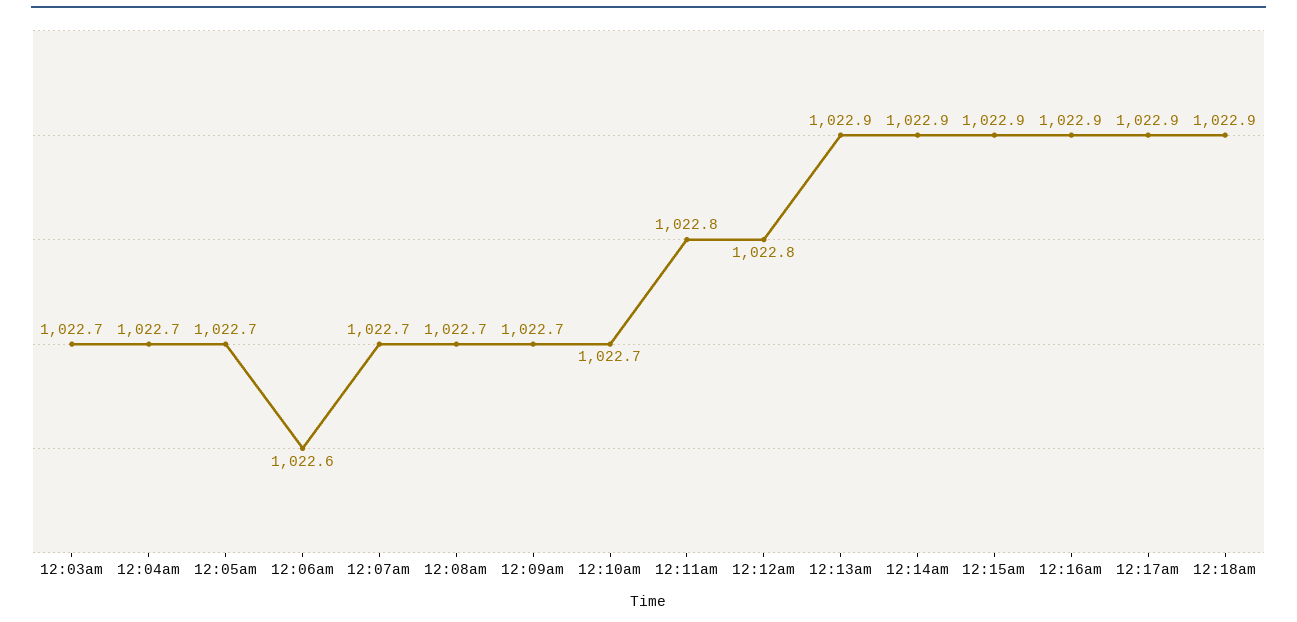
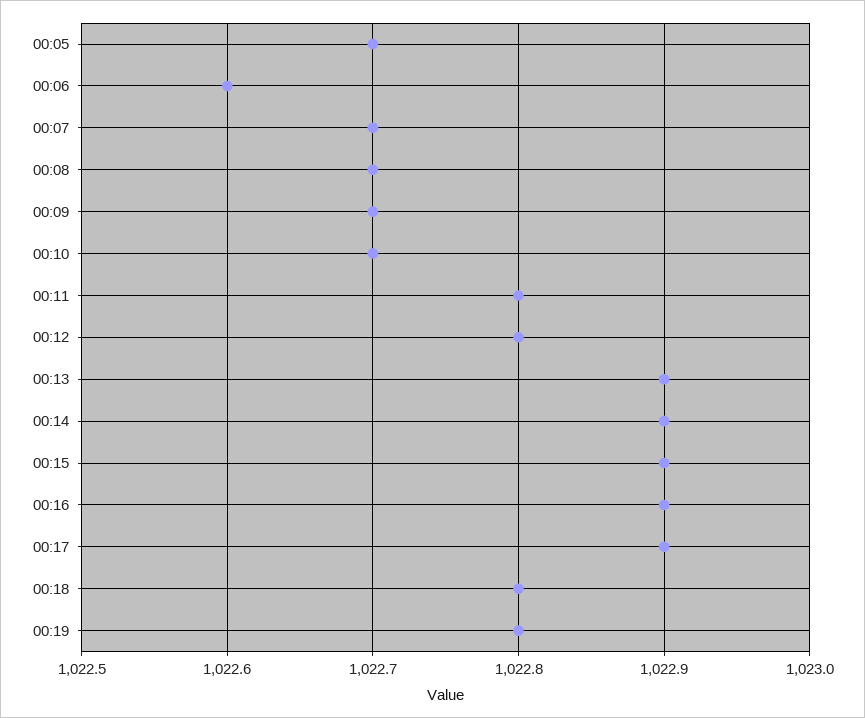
12:03am: 1022.7 -> none
12:04am: 1022.7 -> none
12:18am: 1022.9 -> 1022.8
00:19: none -> 1022.8

